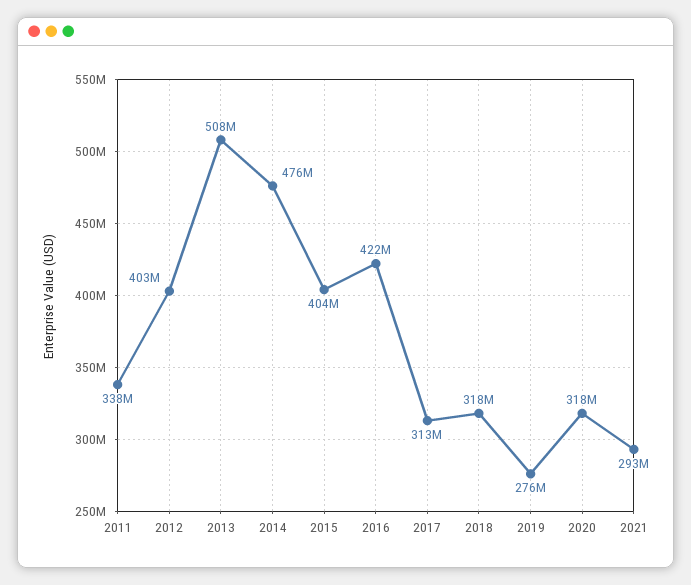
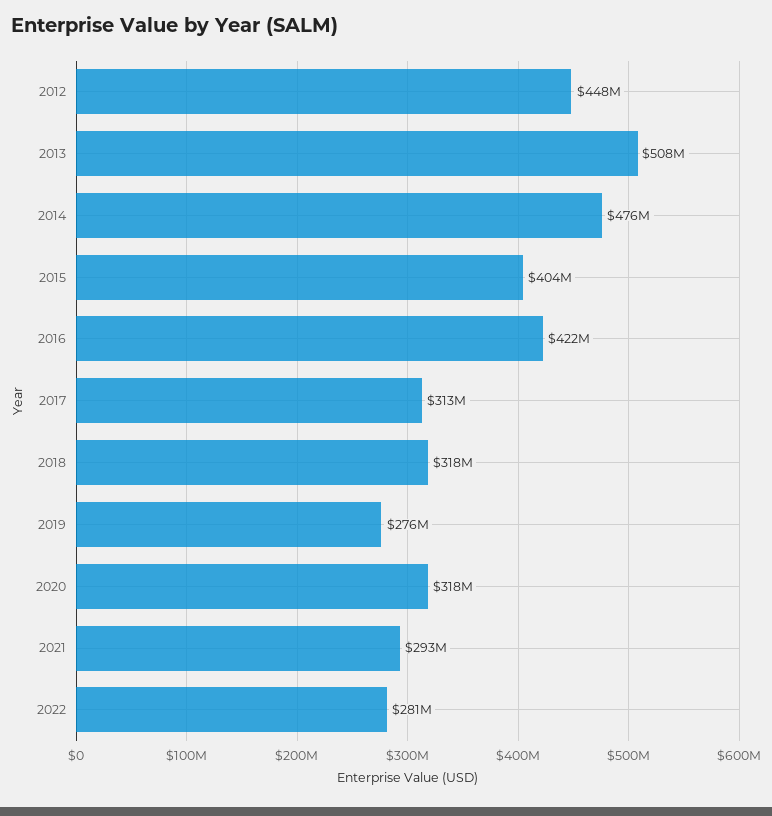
2011: 338000000 -> none
2012: 403000000 -> 448000000
2022: none -> 281000000

